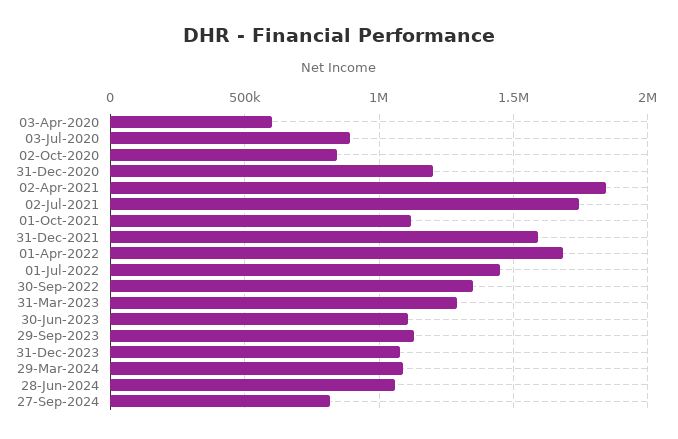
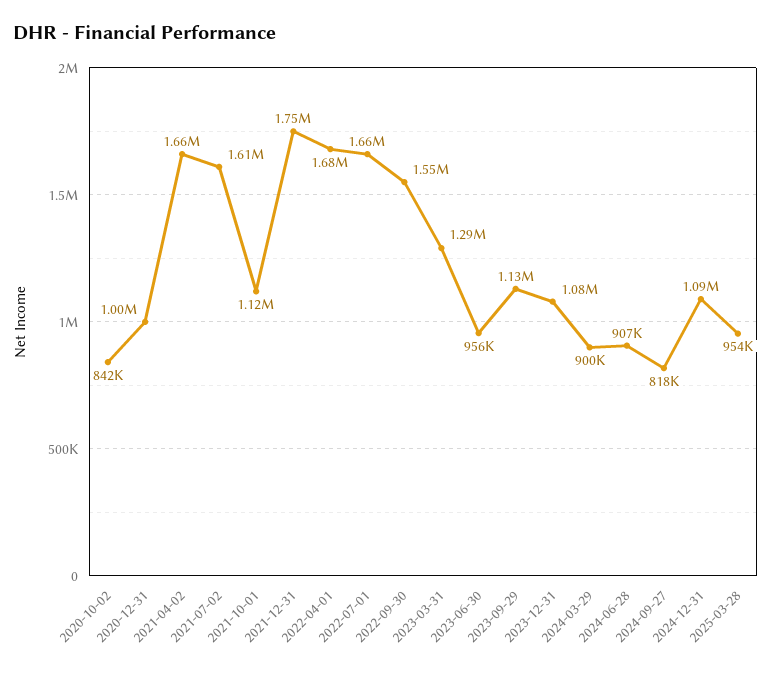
03-Apr-2020: 600000 -> none
03-Jul-2020: 900000 -> none
31-Dec-2020: 1200000 -> 1000000
02-Apr-2021: 1850000 -> 1660000
02-Jul-2021: 1750000 -> 1610000
31-Dec-2021: 1600000 -> 1750000
01-Jul-2022: 1450000 -> 1660000
30-Sep-2022: 1350000 -> 1550000
30-Jun-2023: 1100000 -> 956000
29-Mar-2024: 1100000 -> 900000
28-Jun-2024: 1050000 -> 907000
2024-12-31: none -> 1090000
2025-03-28: none -> 954000

